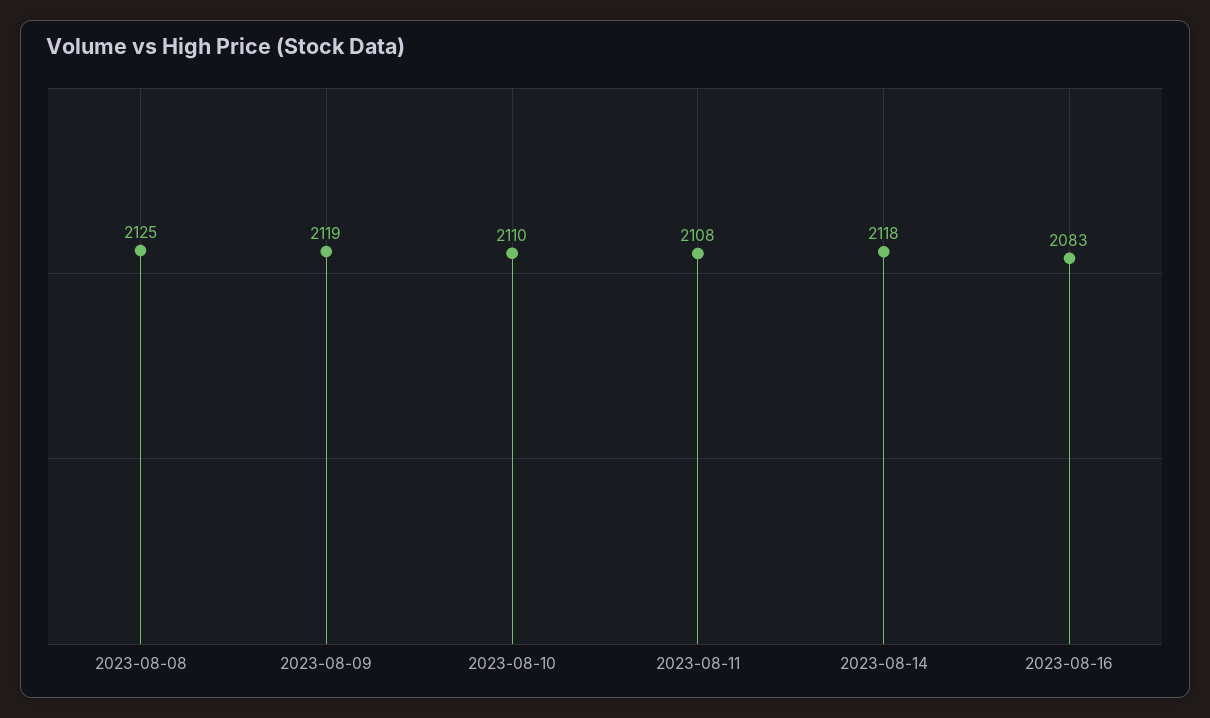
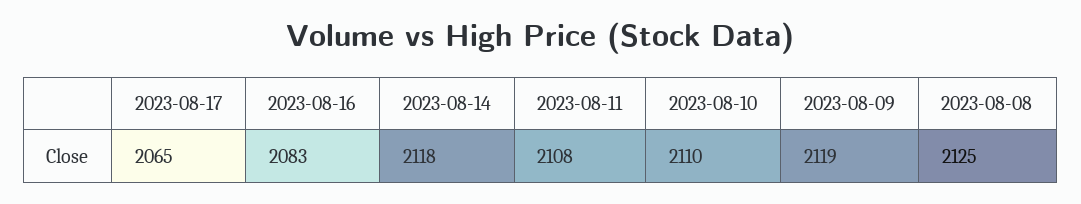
2023-08-17: none -> 2065

